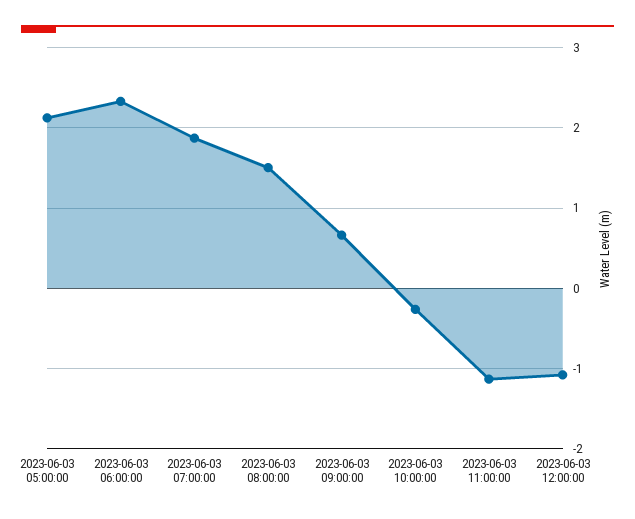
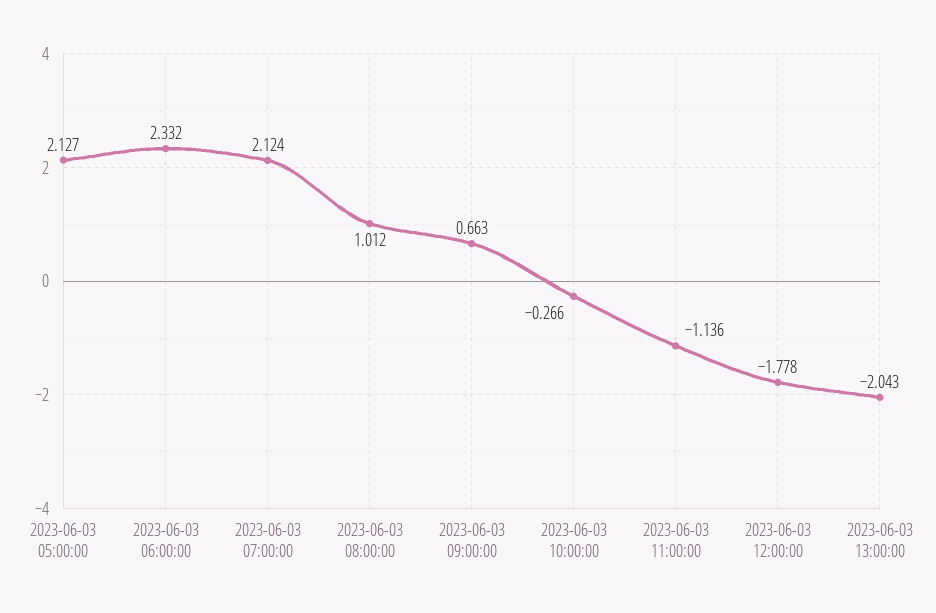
2023-06-03 07:00:00: 1.9 -> 2.124
2023-06-03 08:00:00: 1.5 -> 1.012
2023-06-03 12:00:00: -1.1 -> -1.778
2023-06-03 13:00:00: none -> -2.043

